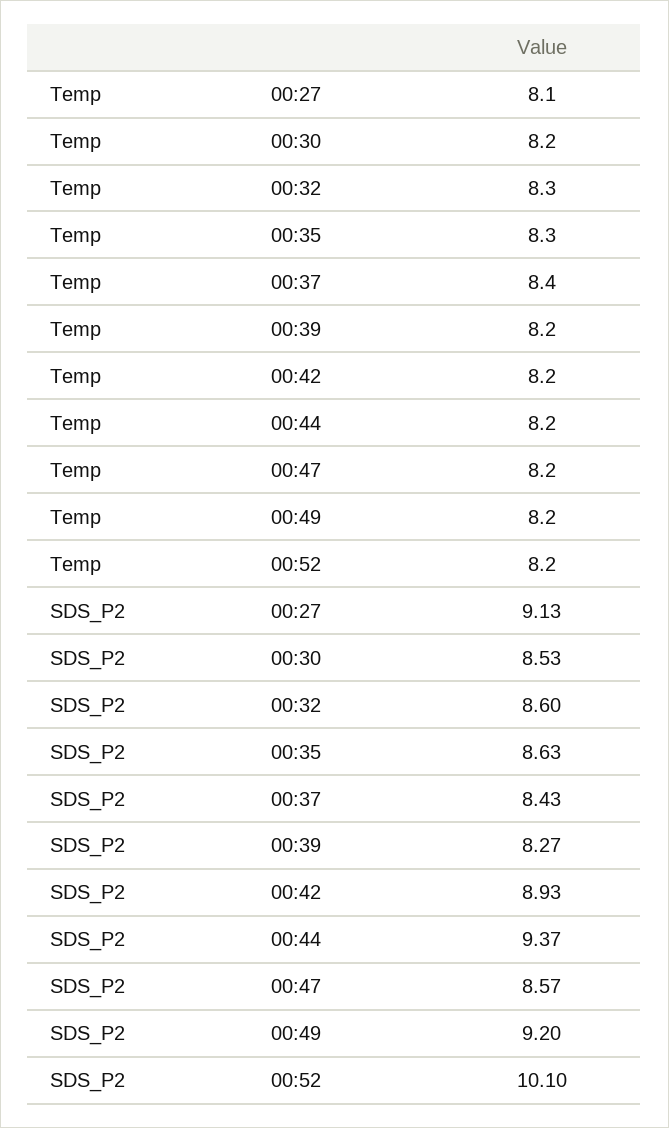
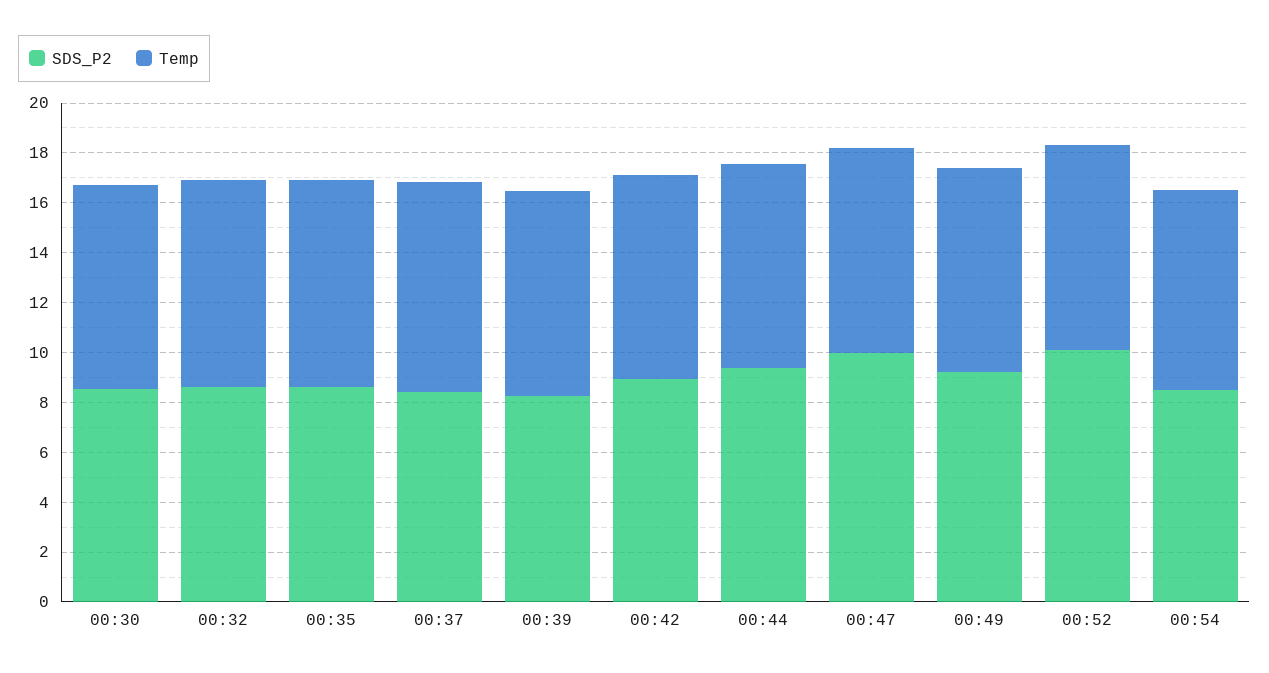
Temp, 00:27: 8.1 -> none
SDS_P2, 00:27: 9.13 -> none
SDS_P2, 00:47: 8.57 -> 10
SDS_P2, 00:54: none -> 8.5
Temp, 00:54: none -> 8

